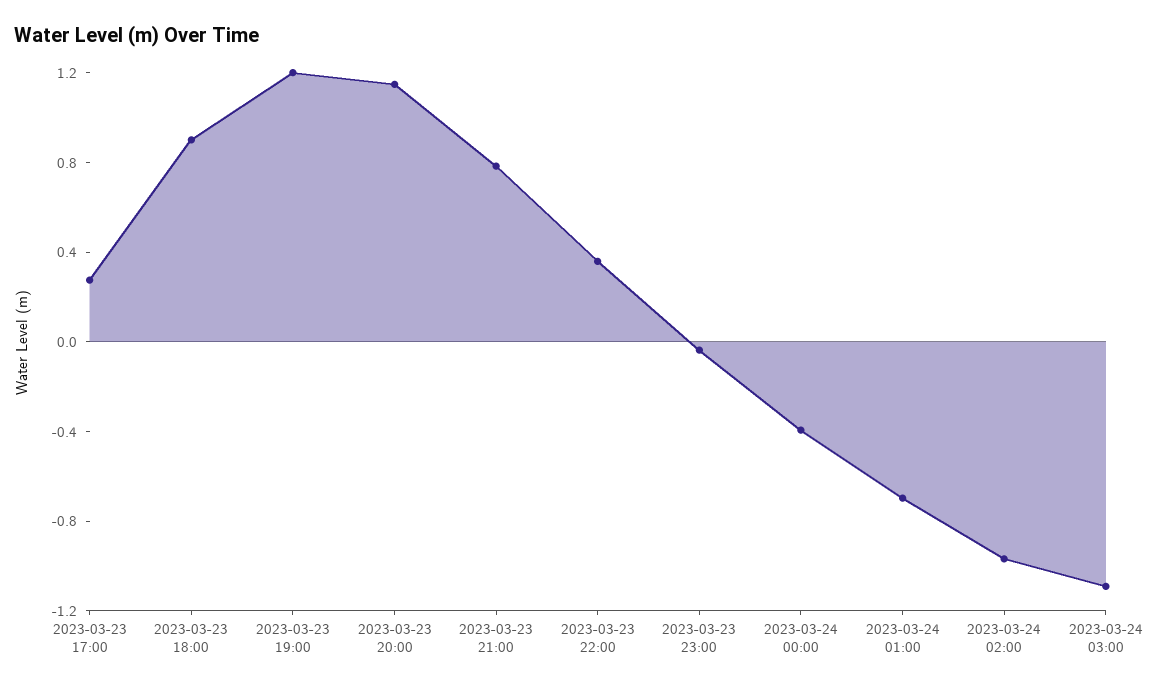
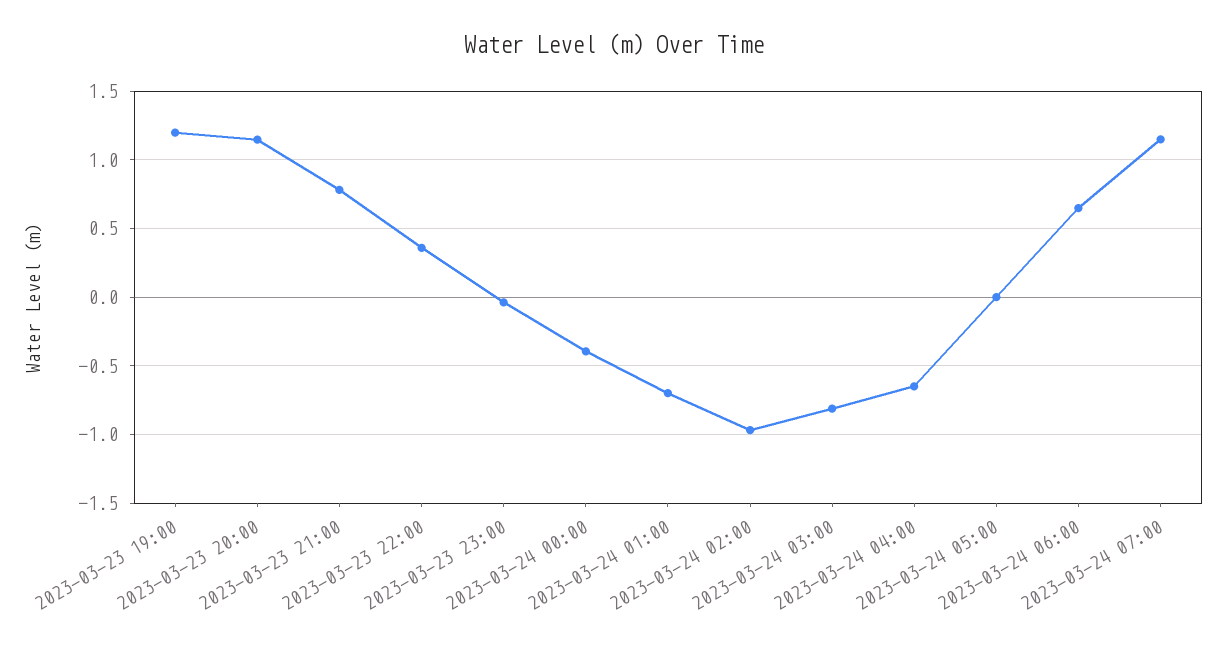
2023-03-23 17:00: 0.3 -> none
2023-03-23 18:00: 0.9 -> none
2023-03-24 03:00: -1.1 -> -0.8
2023-03-24 04:00: none -> -0.65
2023-03-24 05:00: none -> 0
2023-03-24 06:00: none -> 0.65
2023-03-24 07:00: none -> 1.15

